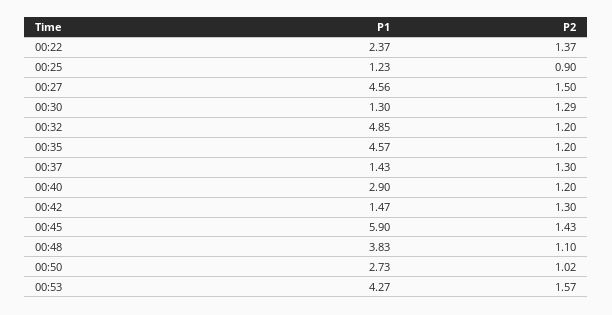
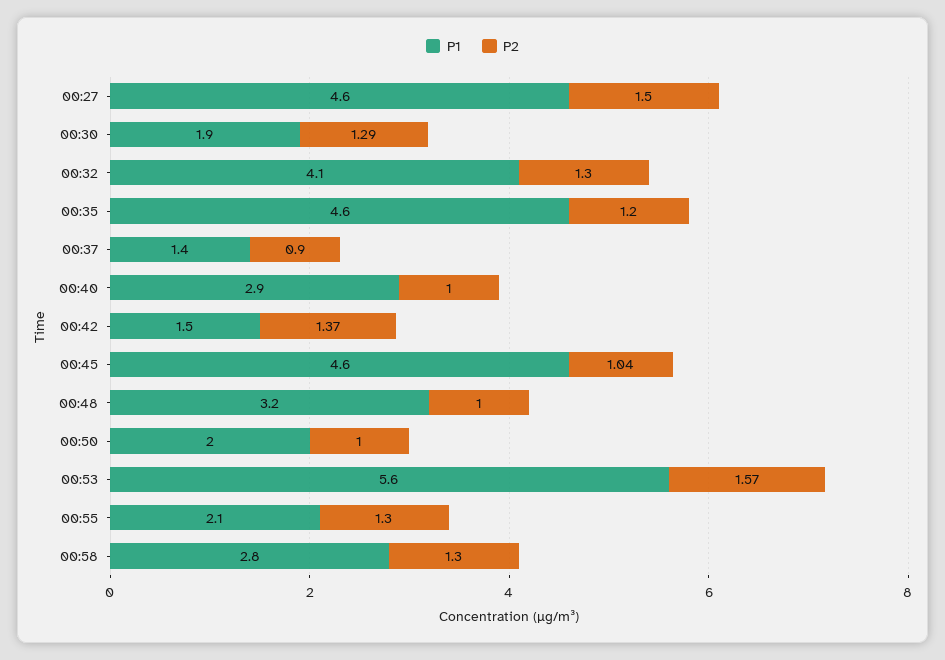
P1, 00:22: 2.37 -> none
P2, 00:22: 1.37 -> none
P1, 00:25: 1.23 -> none
P2, 00:25: 0.9 -> none
P1, 00:30: 1.3 -> 1.9
P1, 00:32: 4.85 -> 4.1
P2, 00:32: 1.2 -> 1.3
P2, 00:37: 1.3 -> 0.9
P2, 00:40: 1.2 -> 1
P2, 00:42: 1.3 -> 1.37
P1, 00:45: 5.9 -> 4.6
P2, 00:45: 1.43 -> 1.04
P1, 00:48: 3.83 -> 3.2
P2, 00:48: 1.1 -> 1
P1, 00:50: 2.73 -> 2
P2, 00:50: 1.02 -> 1
P1, 00:53: 4.27 -> 5.6
P1, 00:55: none -> 2.1
P2, 00:55: none -> 1.3
P1, 00:58: none -> 2.8
P2, 00:58: none -> 1.3

